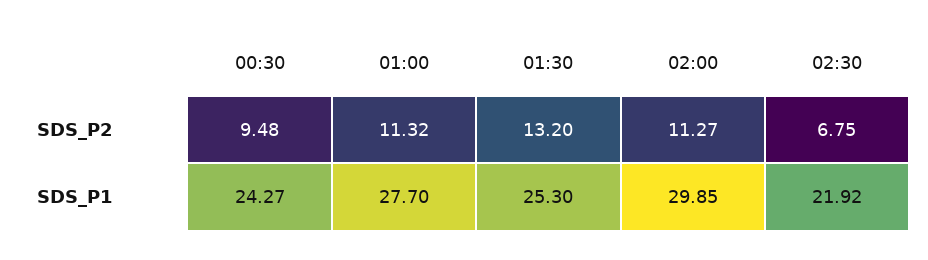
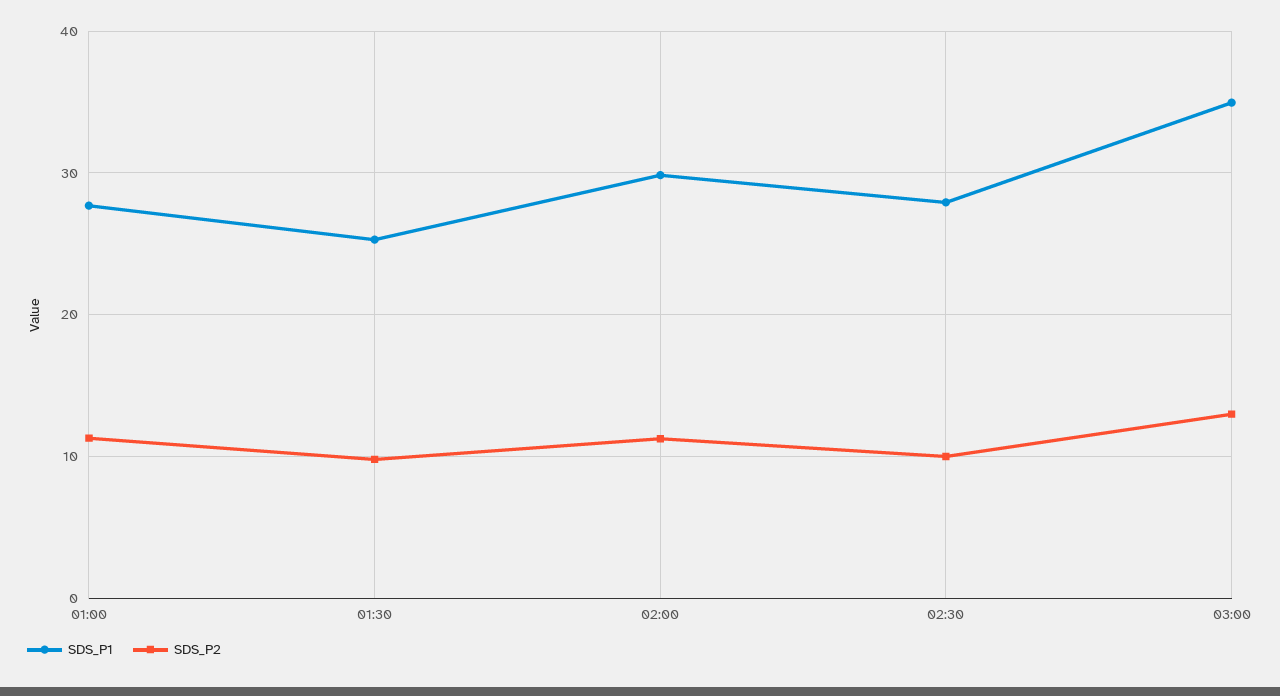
SDS_P2, 00:30: 9.48 -> none
SDS_P2, 01:30: 13.2 -> 10
SDS_P2, 02:30: 6.75 -> 10
SDS_P1, 00:30: 24.27 -> none
SDS_P1, 02:30: 21.92 -> 28
SDS_P1, 03:00: none -> 35
SDS_P2, 03:00: none -> 13

